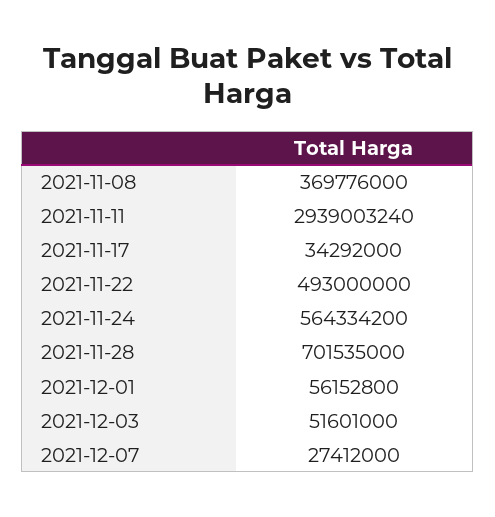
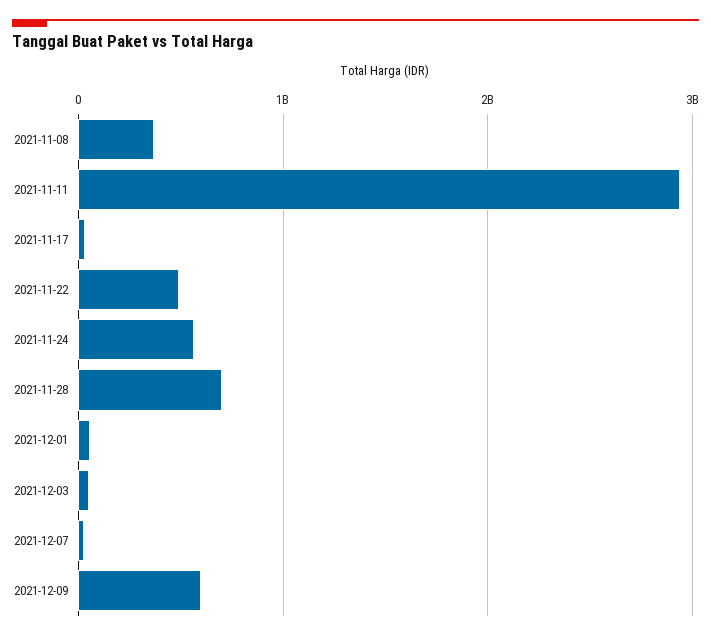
2021-12-09: none -> 600000000

